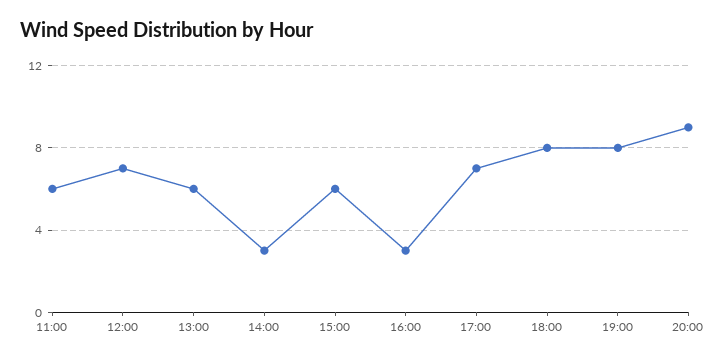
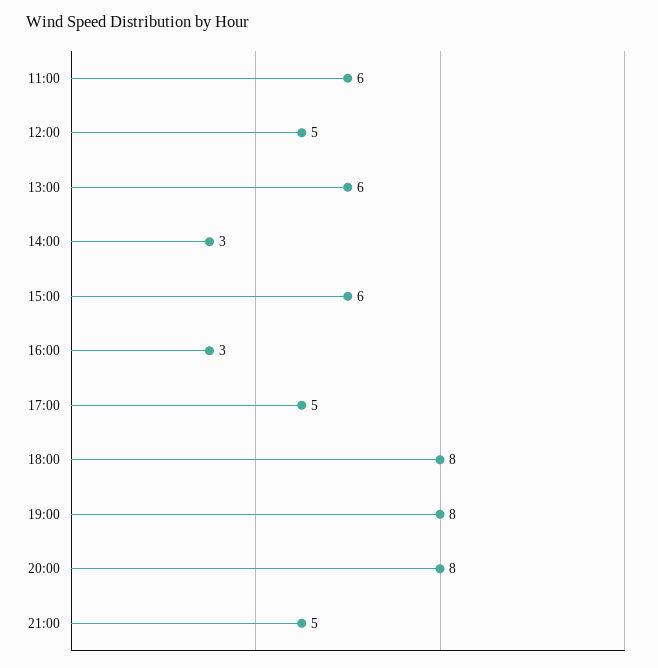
12:00: 7 -> 5
17:00: 7 -> 5
20:00: 9 -> 8
21:00: none -> 5

